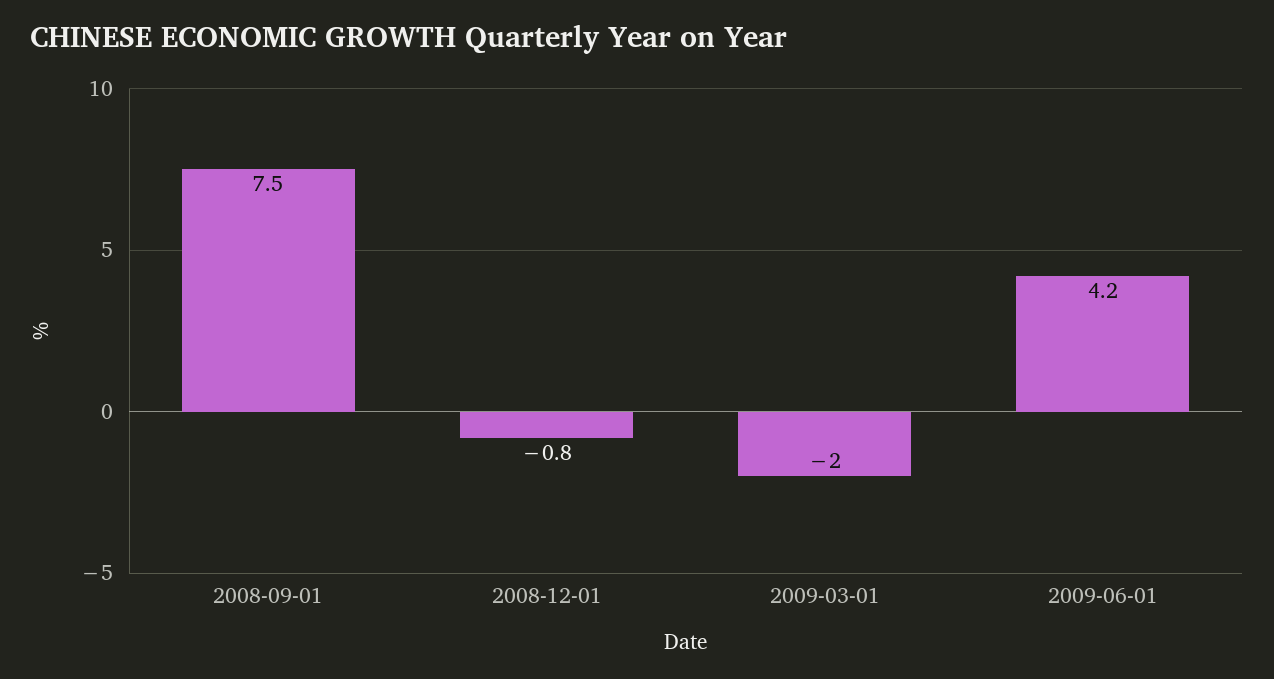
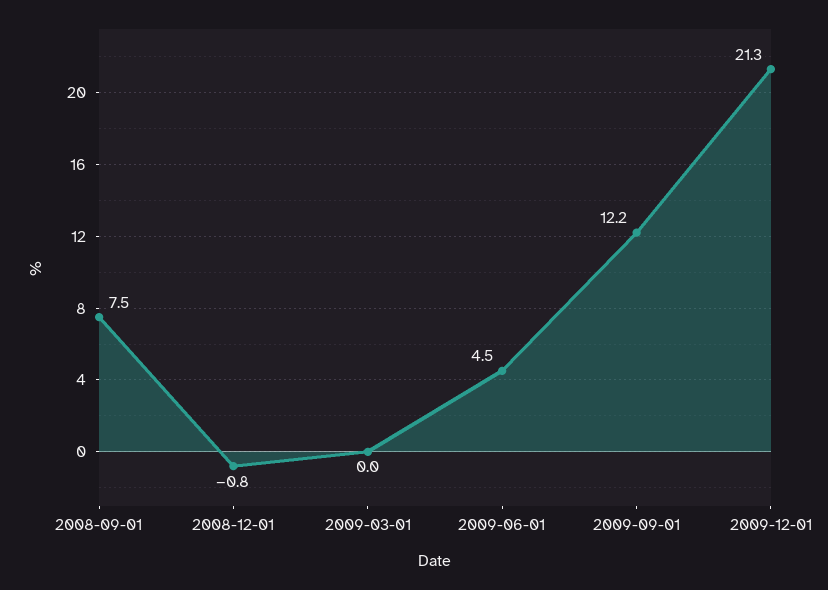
2009-03-01: -2 -> 0
2009-06-01: 4.2 -> 4.5
2009-09-01: none -> 12.2
2009-12-01: none -> 21.3

